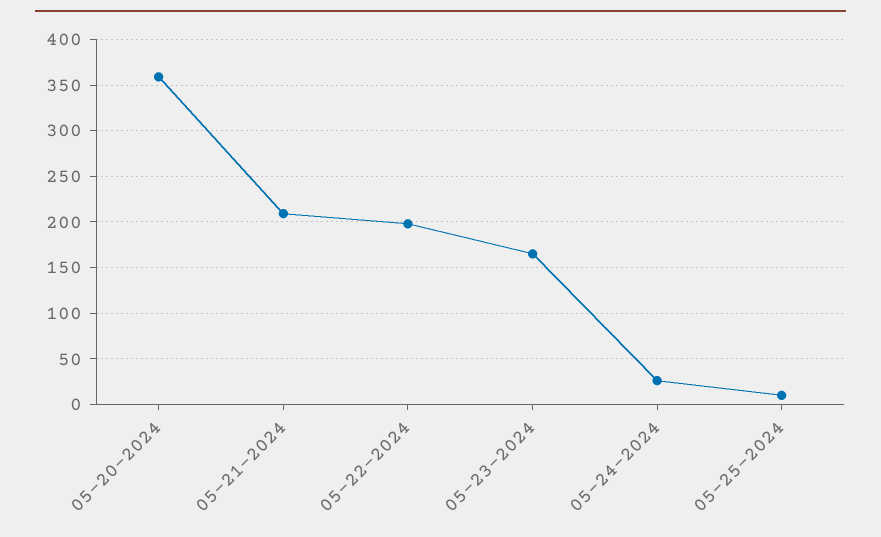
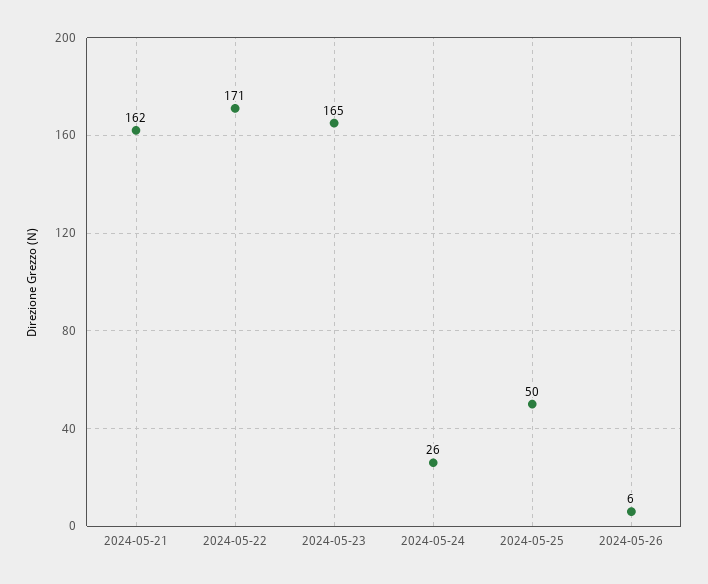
05-20-2024: 360 -> none
05-21-2024: 210 -> 162
05-22-2024: 200 -> 171
05-25-2024: 10 -> 50
2024-05-26: none -> 6

